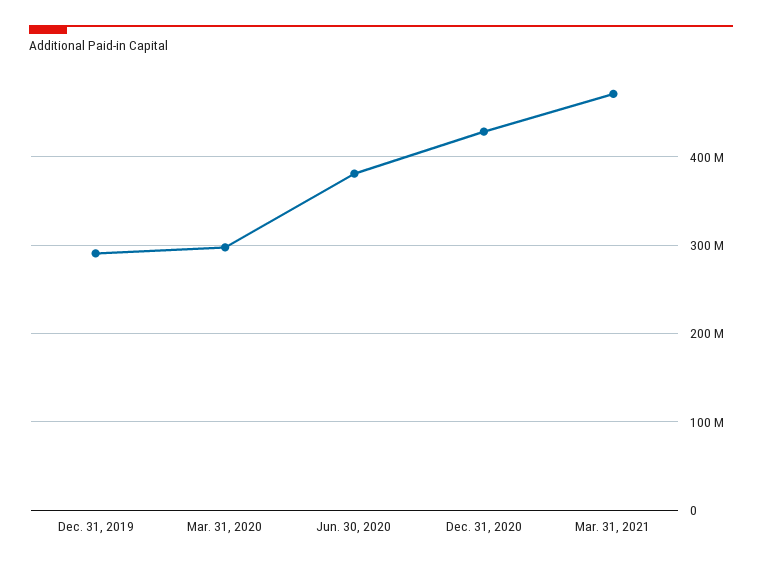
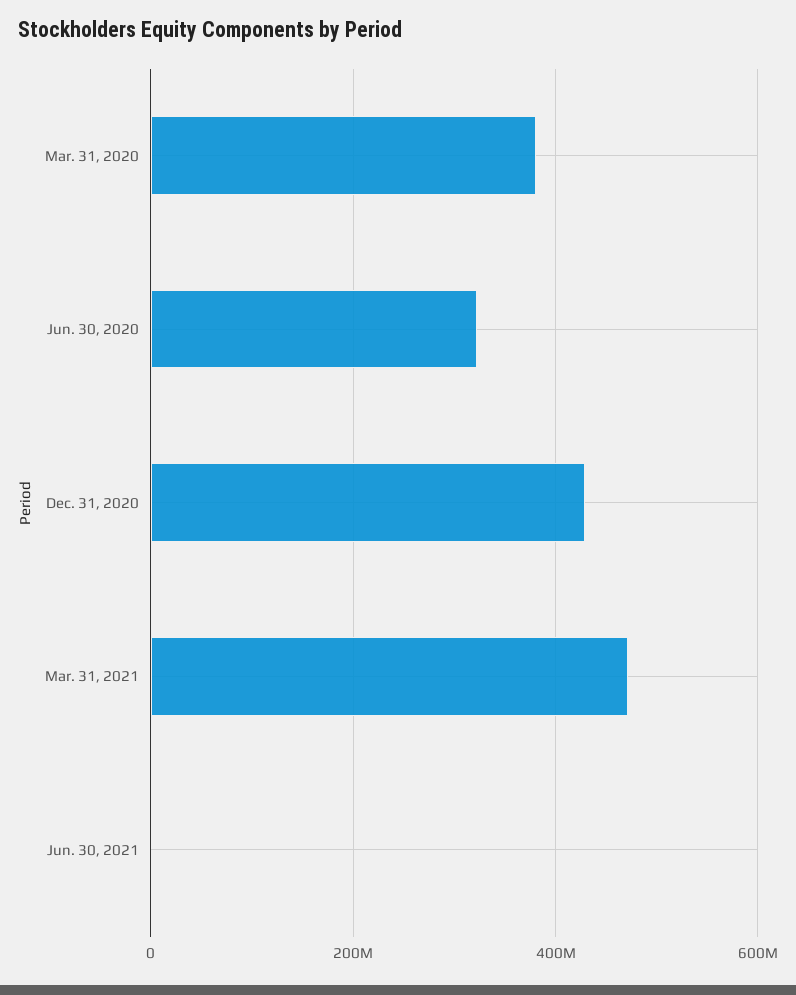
Dec. 31, 2019: 290000000 -> none
Mar. 31, 2020: 300000000 -> 380000000
Jun. 30, 2020: 380000000 -> 320000000
Jun. 30, 2021: none -> 0

